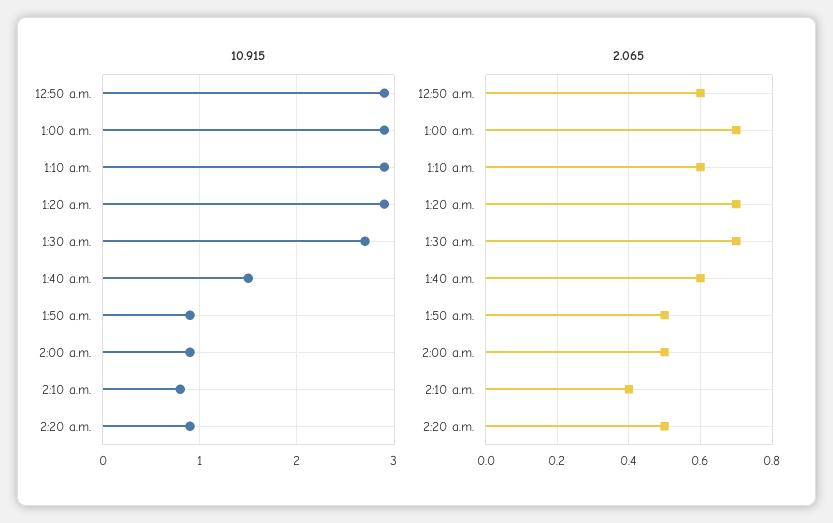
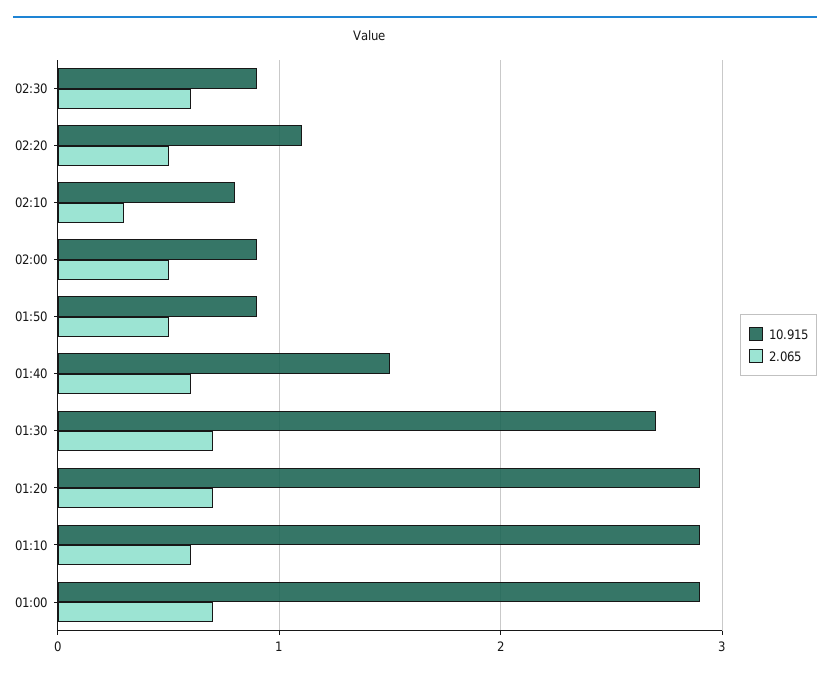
10.915, 12:50 a.m.: 2.9 -> none
10.915, 2:20 a.m.: 0.9 -> 1.1
2.065, 12:50 a.m.: 0.6 -> none
2.065, 2:10 a.m.: 0.4 -> 0.3
10.915, 02:30: none -> 0.9
2.065, 02:30: none -> 0.6

